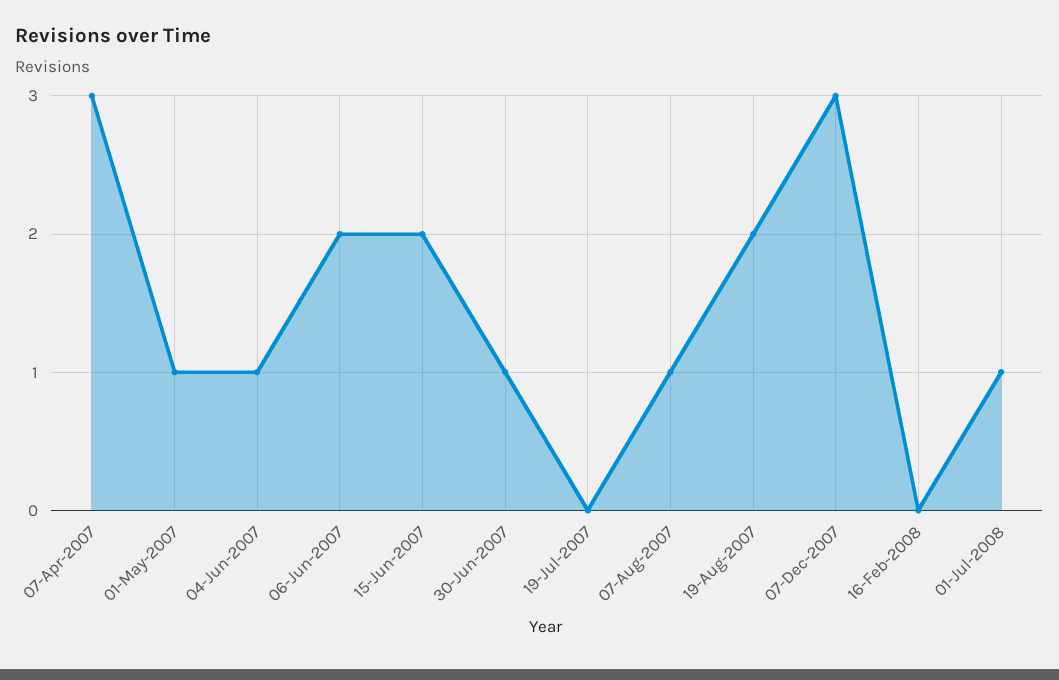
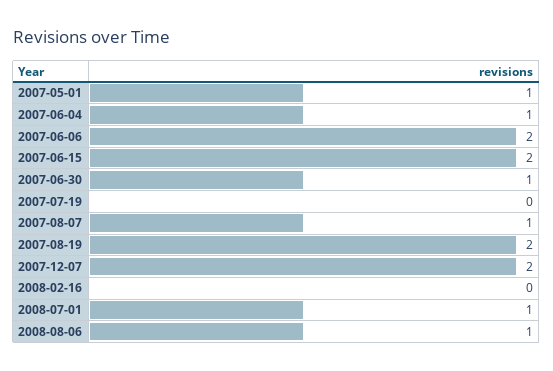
07-Apr-2007: 3 -> none
07-Dec-2007: 3 -> 2
2008-08-06: none -> 1

